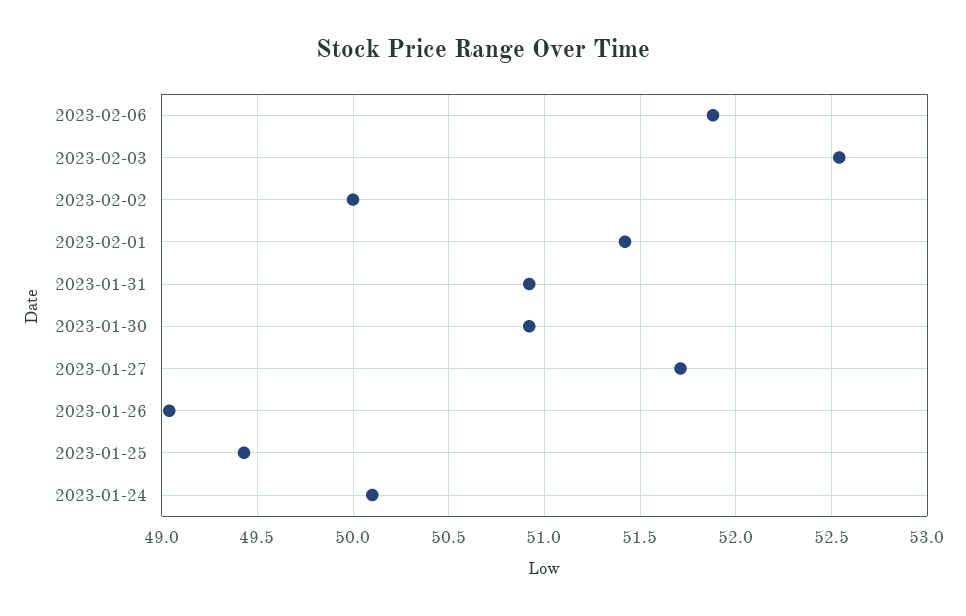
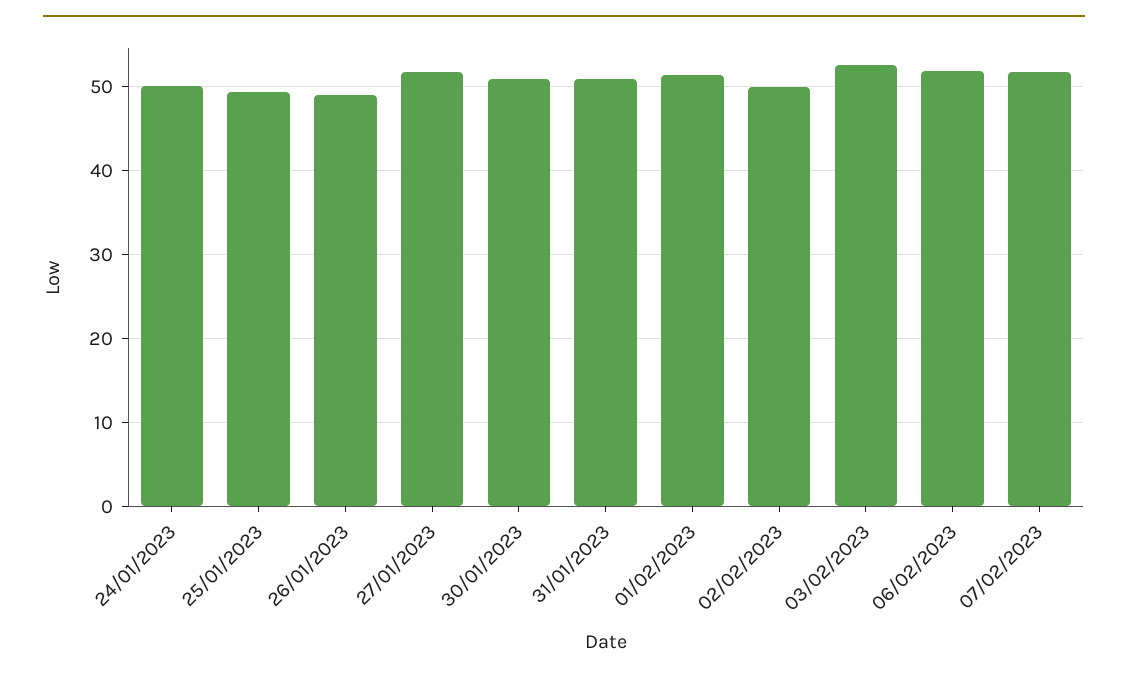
07/02/2023: none -> 52

